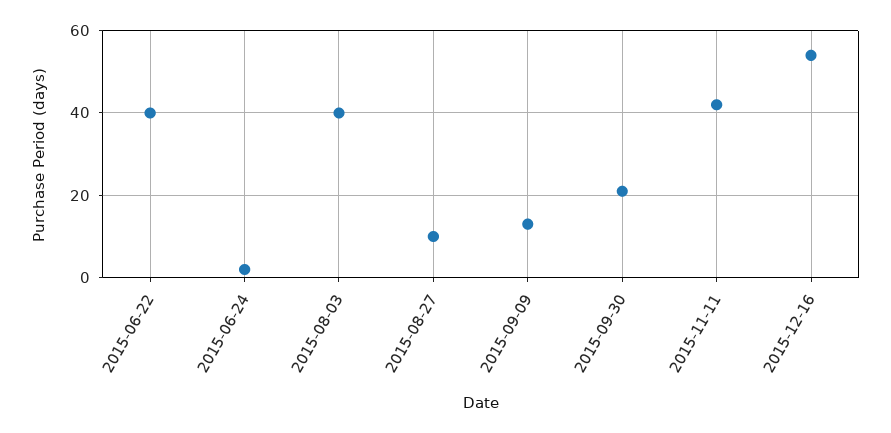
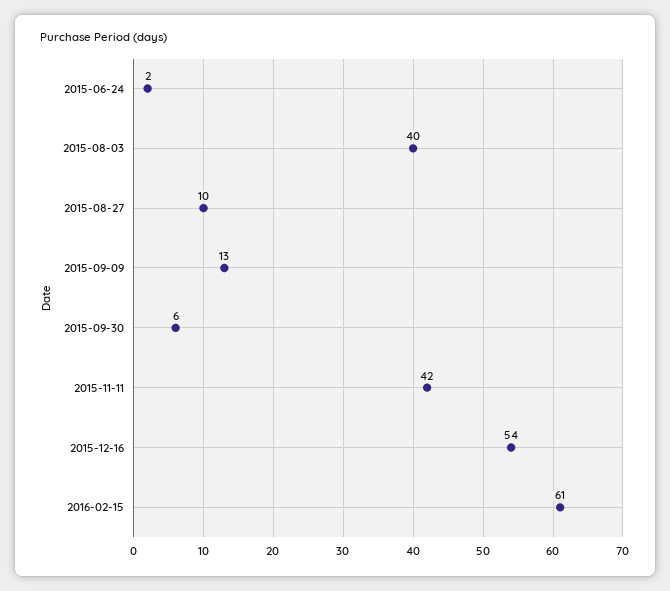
2015-06-22: 40 -> none
2015-09-30: 20 -> 6
2016-02-15: none -> 61

